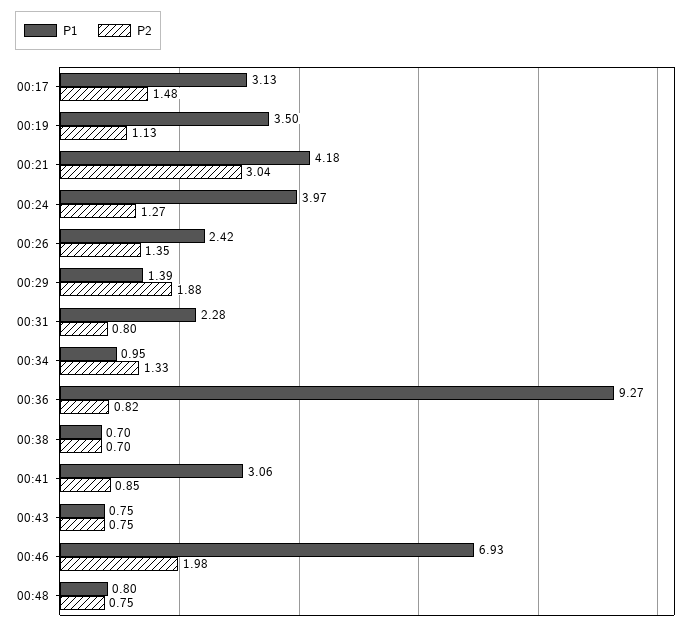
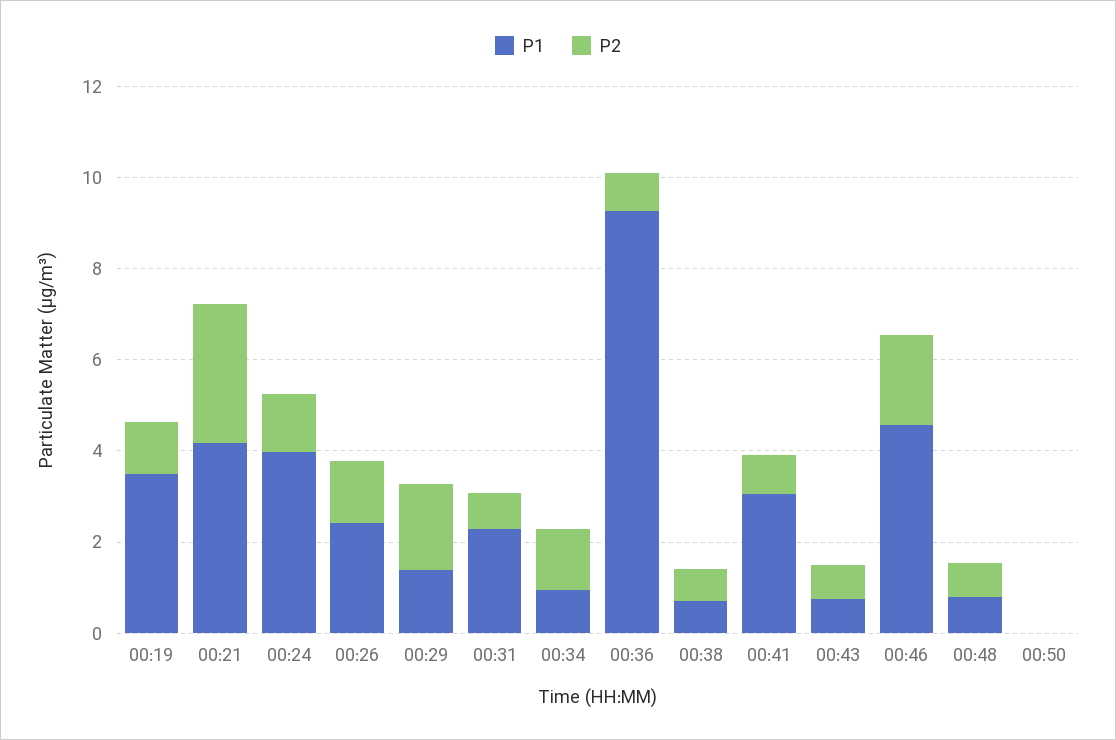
P1, 00:17: 3.13 -> none
P2, 00:17: 1.48 -> none
P1, 00:46: 6.93 -> 4.5
P1, 00:50: none -> 0
P2, 00:50: none -> 0

